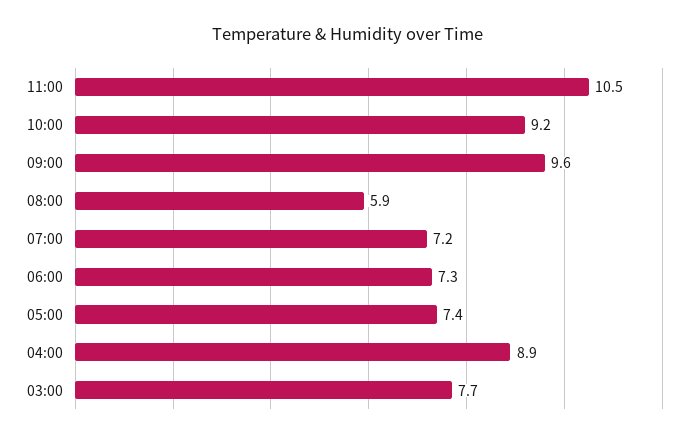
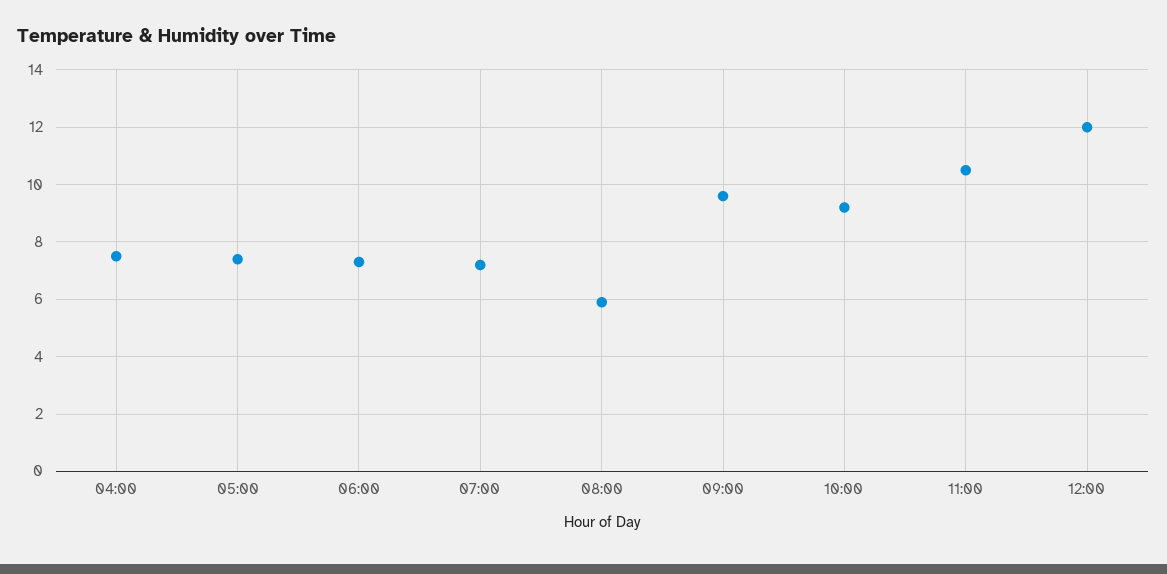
04:00: 8.9 -> 7.5
03:00: 7.7 -> none
12:00: none -> 12

